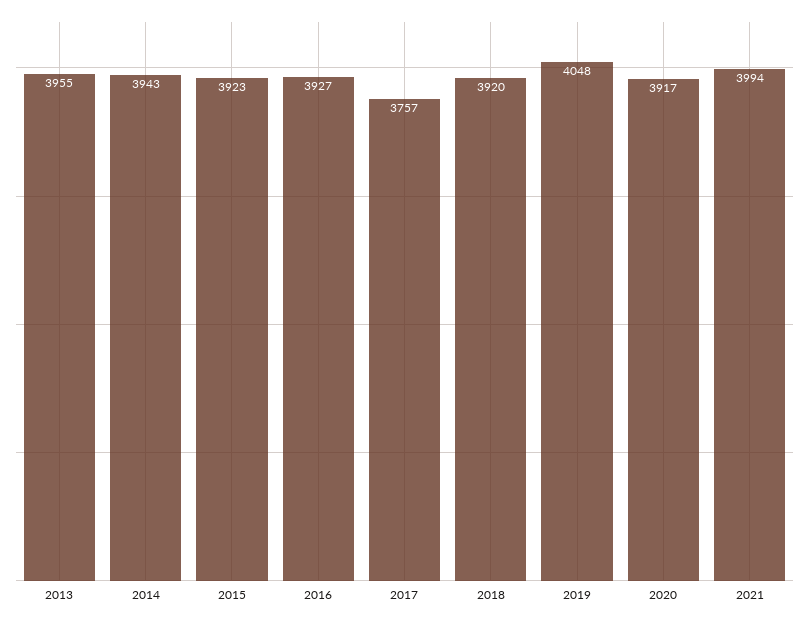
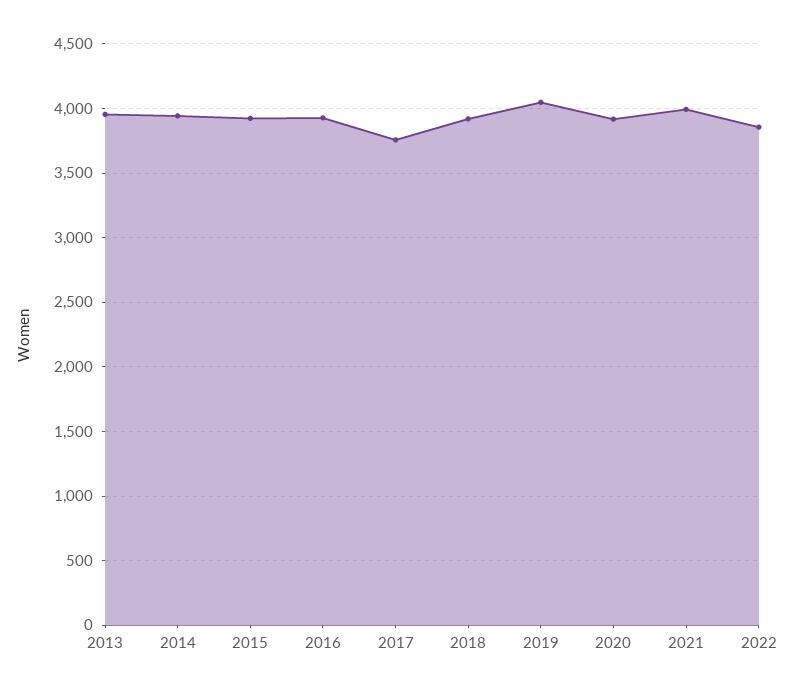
2022: none -> 3850

